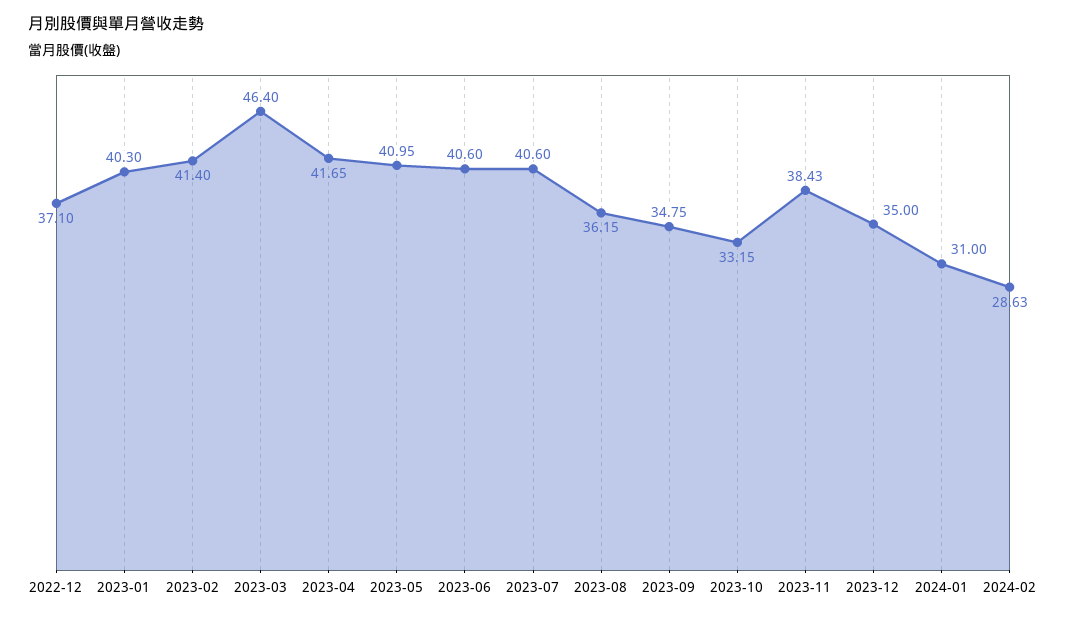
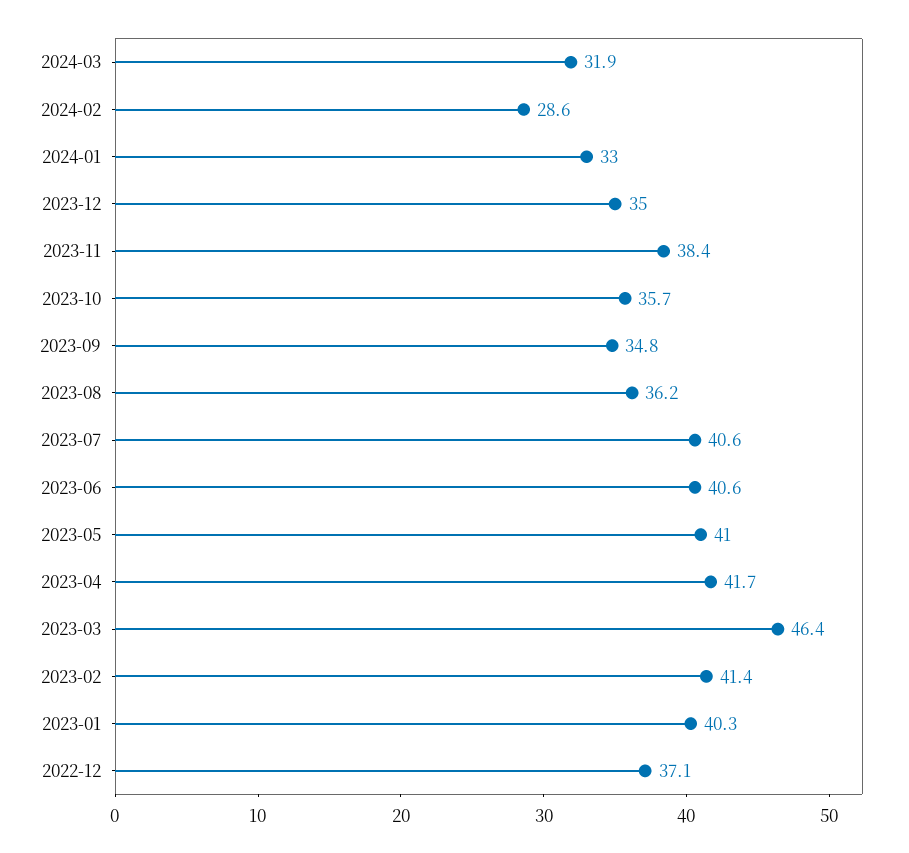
2023-10: 33.15 -> 35.7
2024-01: 31 -> 33
2024-03: none -> 31.9

